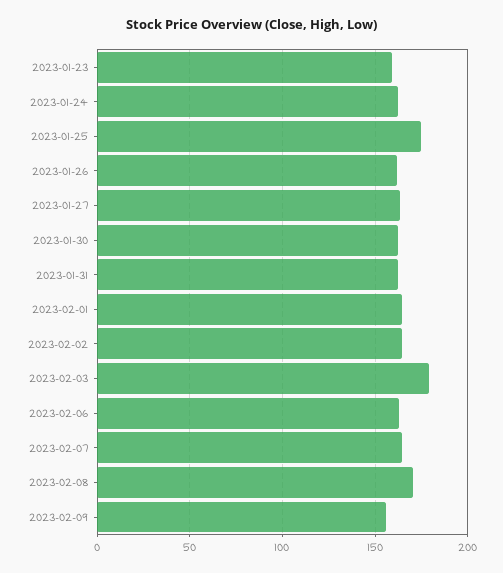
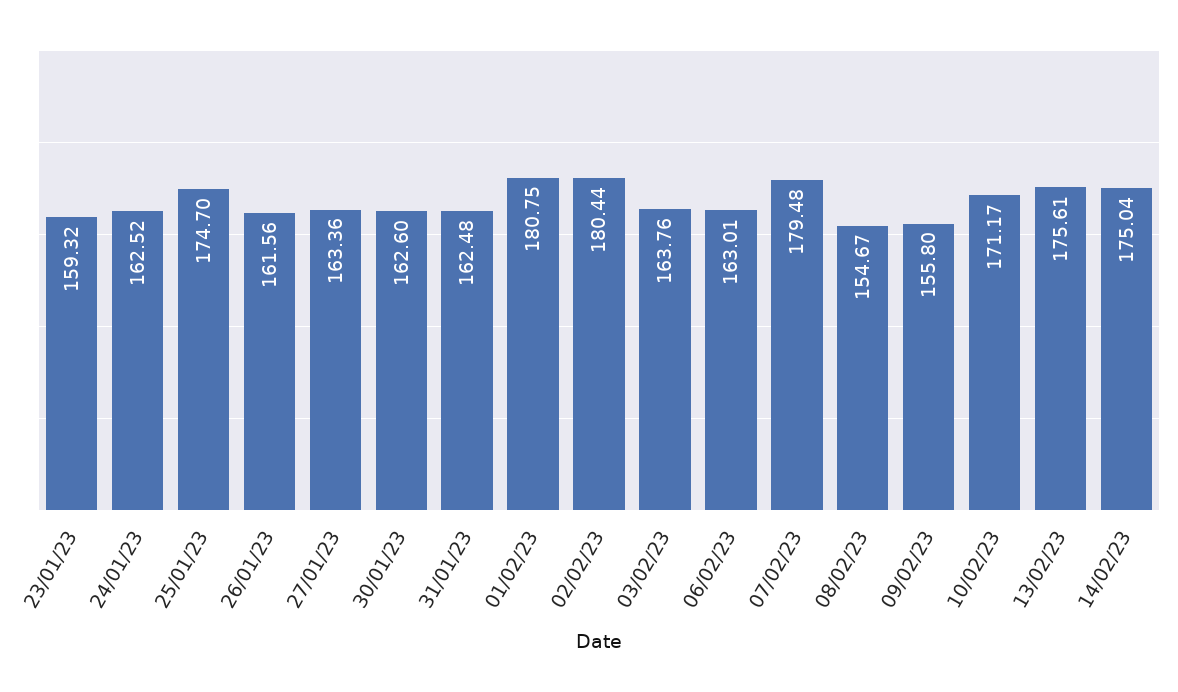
2023-02-01: 165 -> 180.75
2023-02-02: 165 -> 180.44
2023-02-03: 180 -> 163.76
2023-02-07: 165 -> 179.48
2023-02-08: 170 -> 154.67
10/02/23: none -> 171.17
13/02/23: none -> 175.61
14/02/23: none -> 175.04

